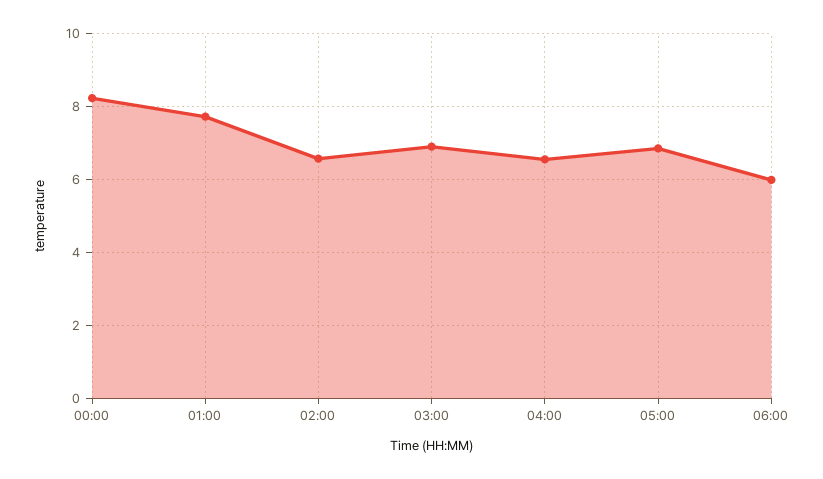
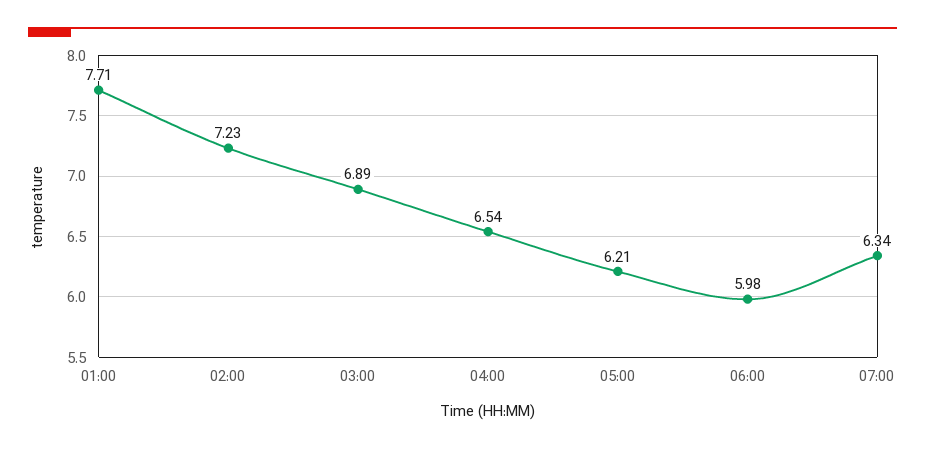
00:00: 8.2 -> none
02:00: 6.6 -> 7.23
05:00: 6.8 -> 6.21
07:00: none -> 6.34

